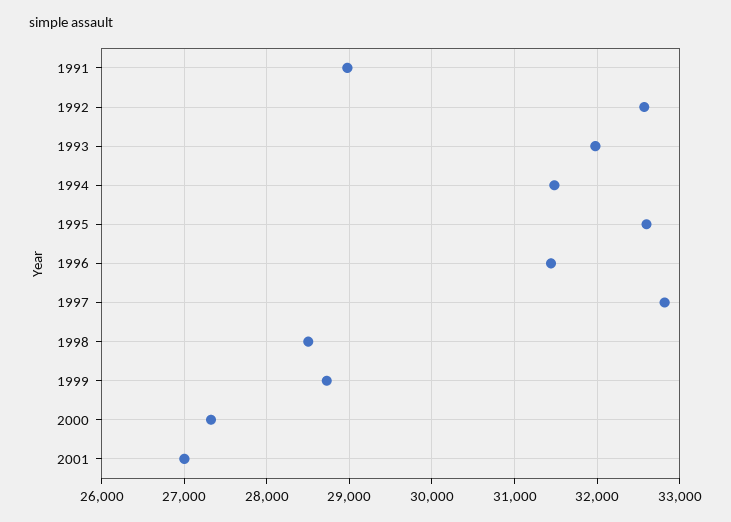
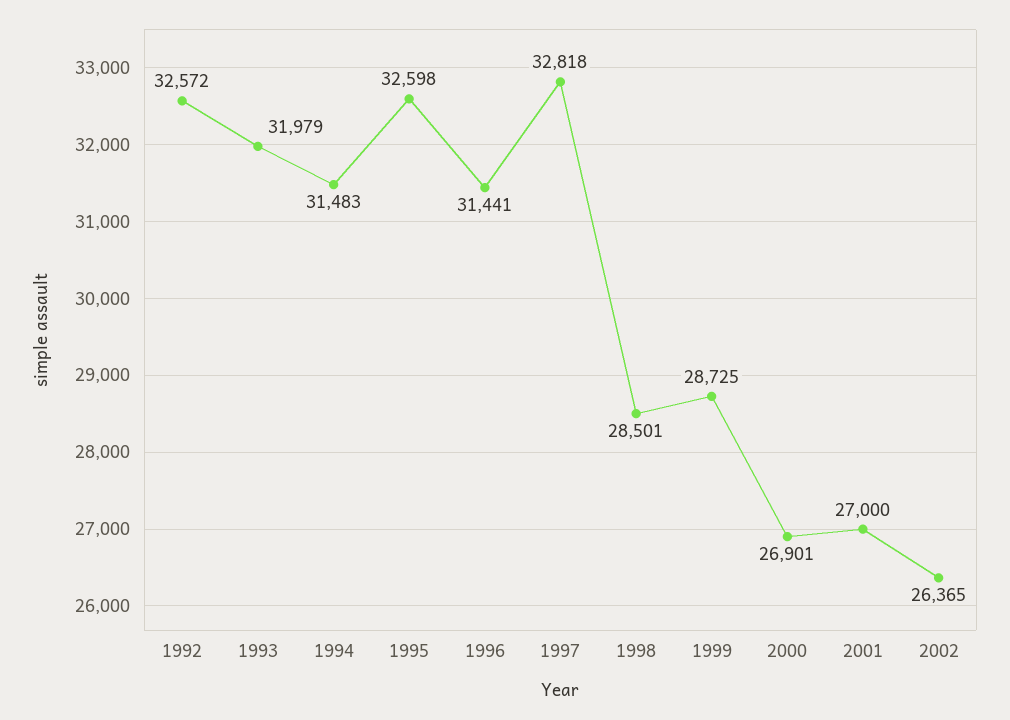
1991: 29000 -> none
2000: 27300 -> 26901
2002: none -> 26365

